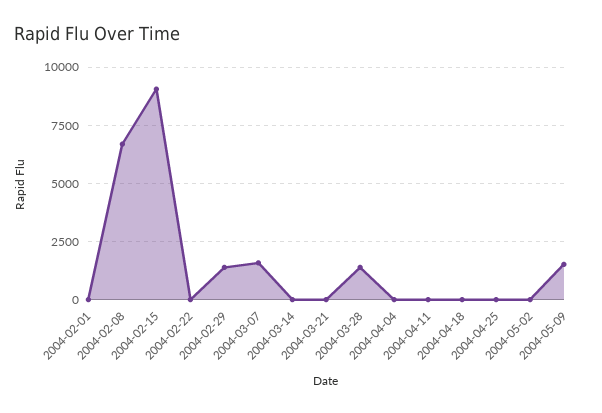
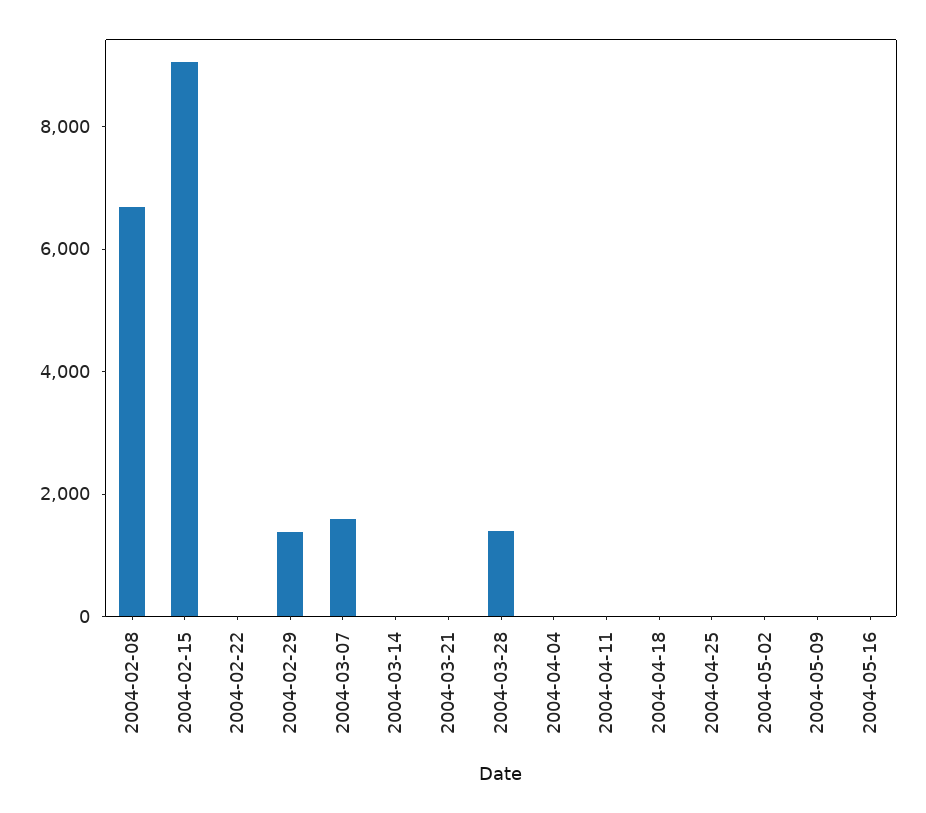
2004-02-01: 0 -> none
2004-05-09: 1500 -> 0
2004-05-16: none -> 0

